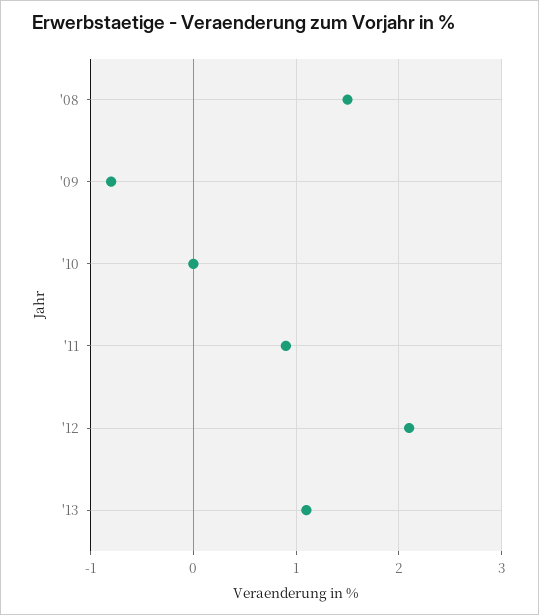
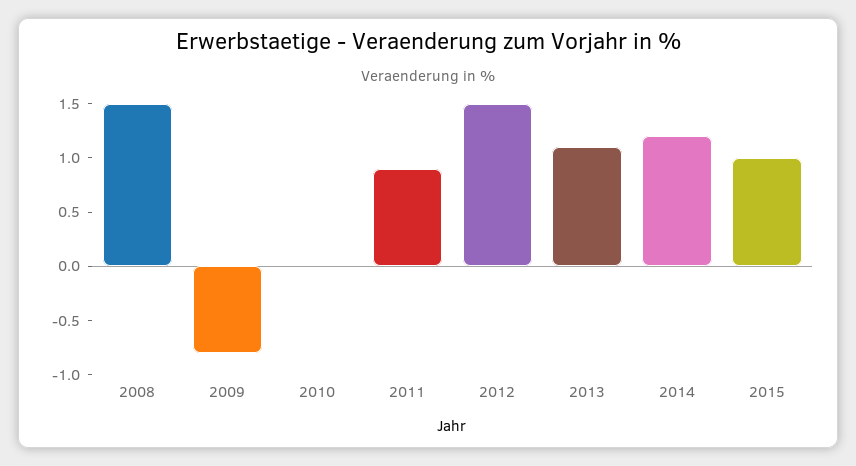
'12: 2.1 -> 1.5
2014: none -> 1.2
2015: none -> 1

